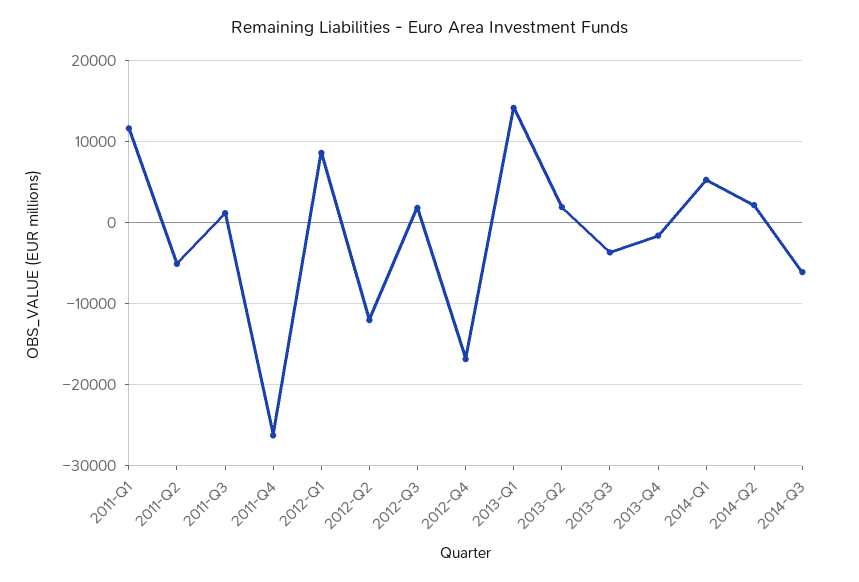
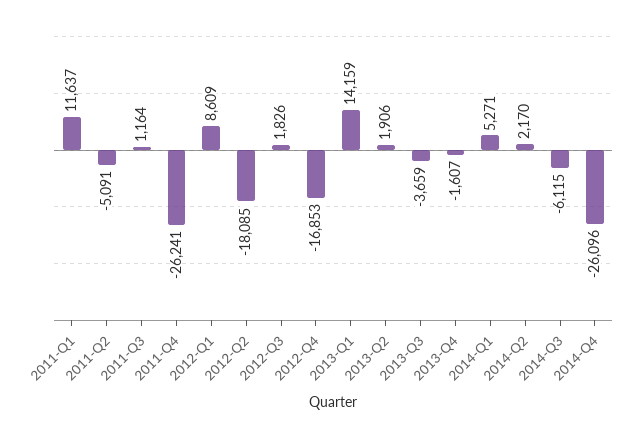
2012-Q2: -12000 -> -18085
2014-Q4: none -> -26096

